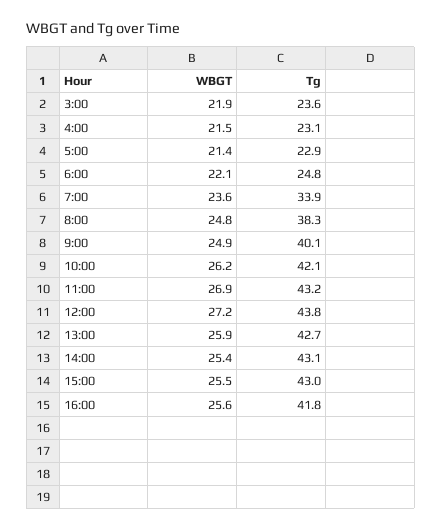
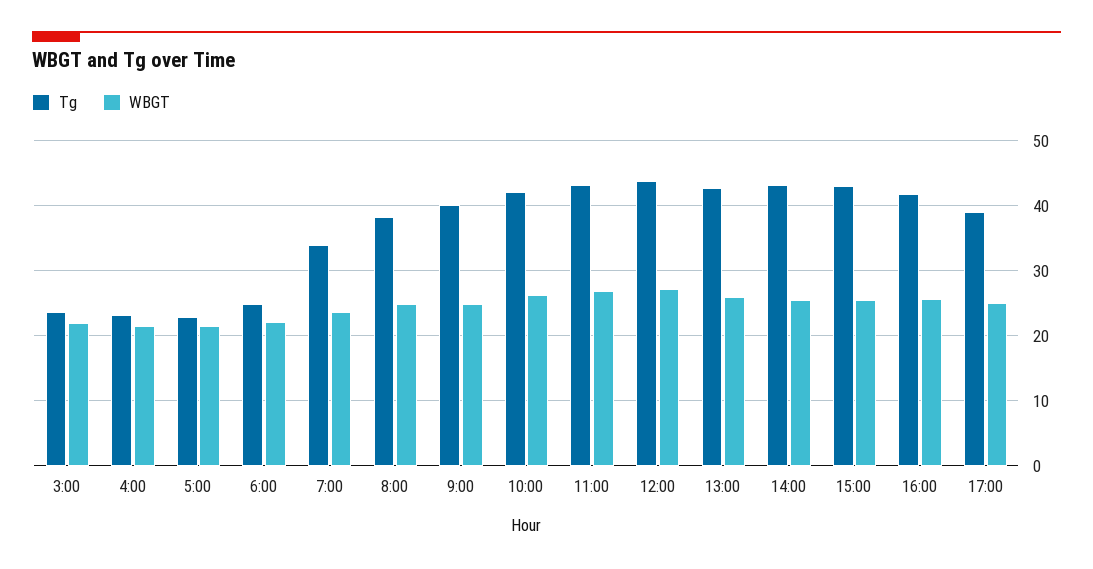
Tg, 17:00: none -> 39
WBGT, 17:00: none -> 25

